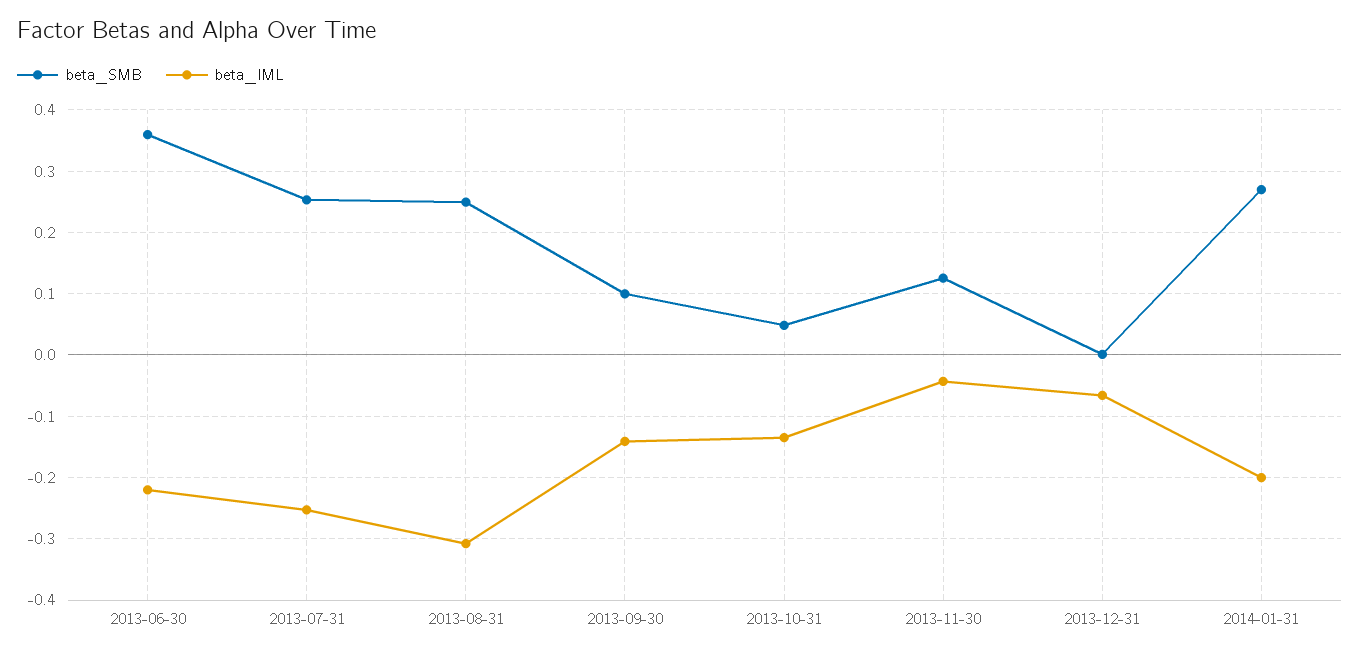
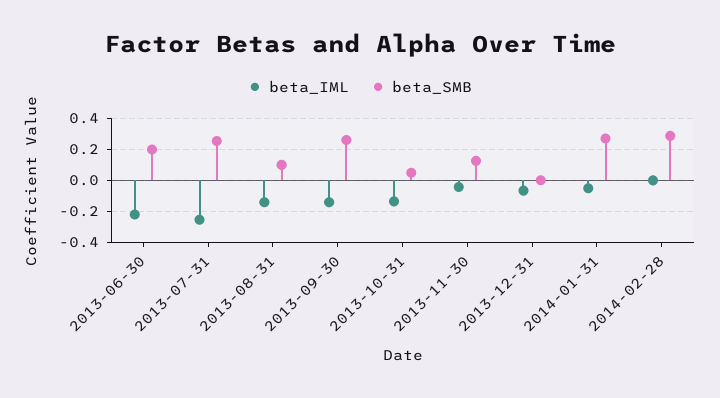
beta_SMB, 2013-06-30: 0.36 -> 0.2
beta_SMB, 2013-08-31: 0.25 -> 0.1
beta_IML, 2013-08-31: -0.31 -> -0.15
beta_SMB, 2013-09-30: 0.1 -> 0.25
beta_IML, 2014-01-31: -0.2 -> -0.05
beta_IML, 2014-02-28: none -> 0
beta_SMB, 2014-02-28: none -> 0.3

